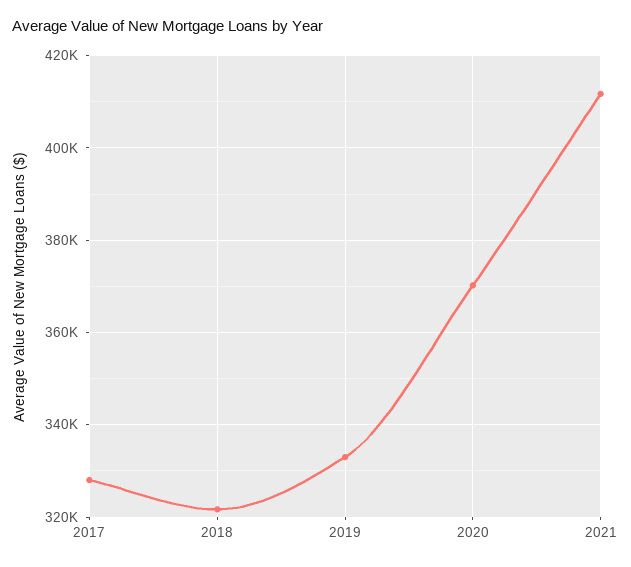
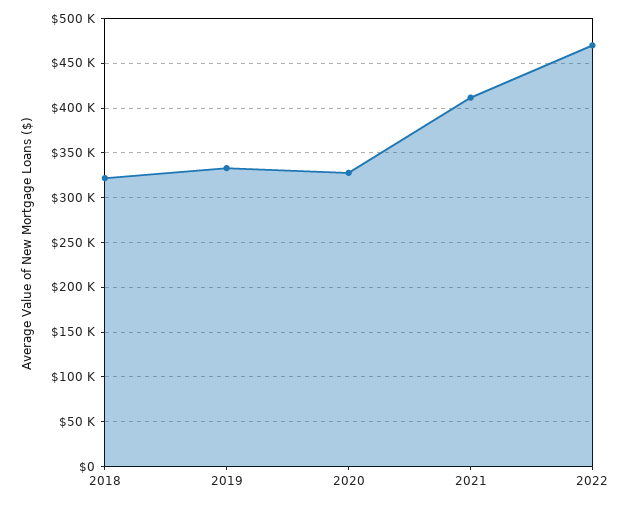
2017: 328000 -> none
2020: 370000 -> 330000
2022: none -> 470000

